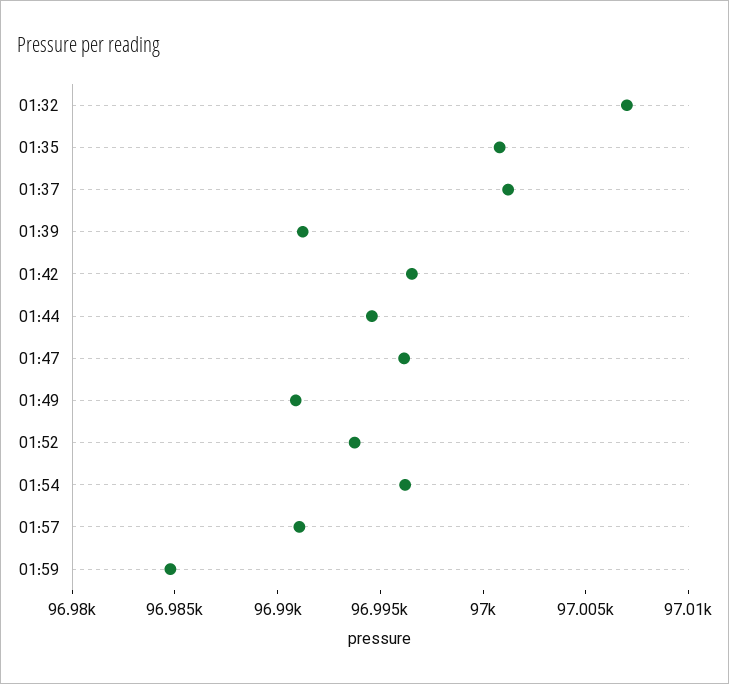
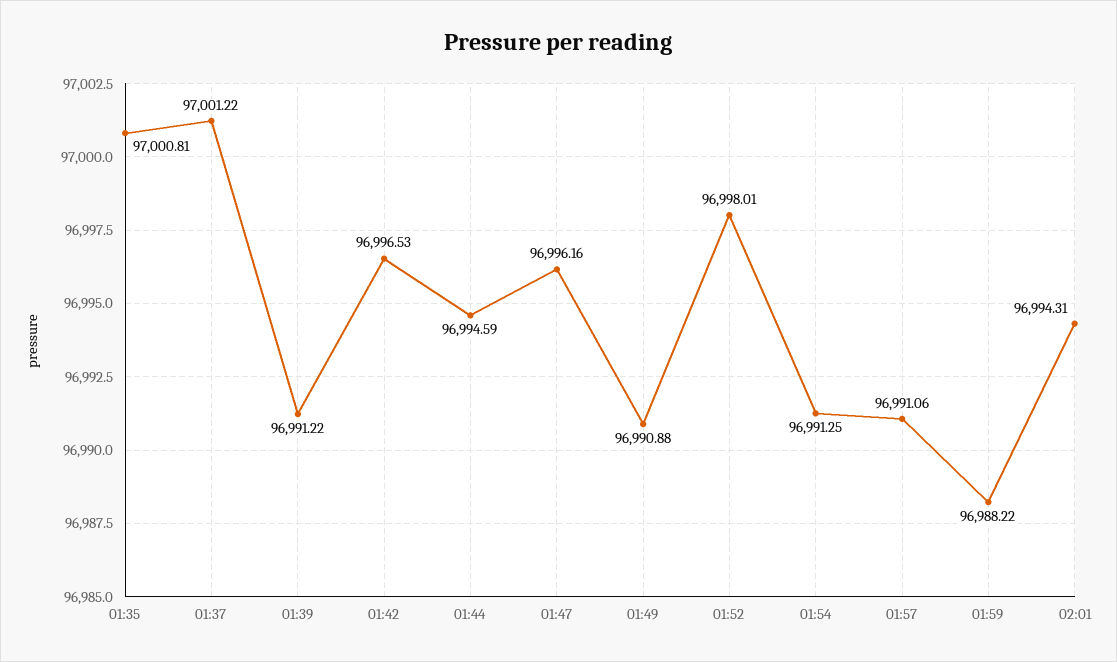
01:32: 97007 -> none
01:52: 96994 -> 96998.01
01:54: 96996 -> 96991.25
01:59: 96985 -> 96988.22
02:01: none -> 96994.31

